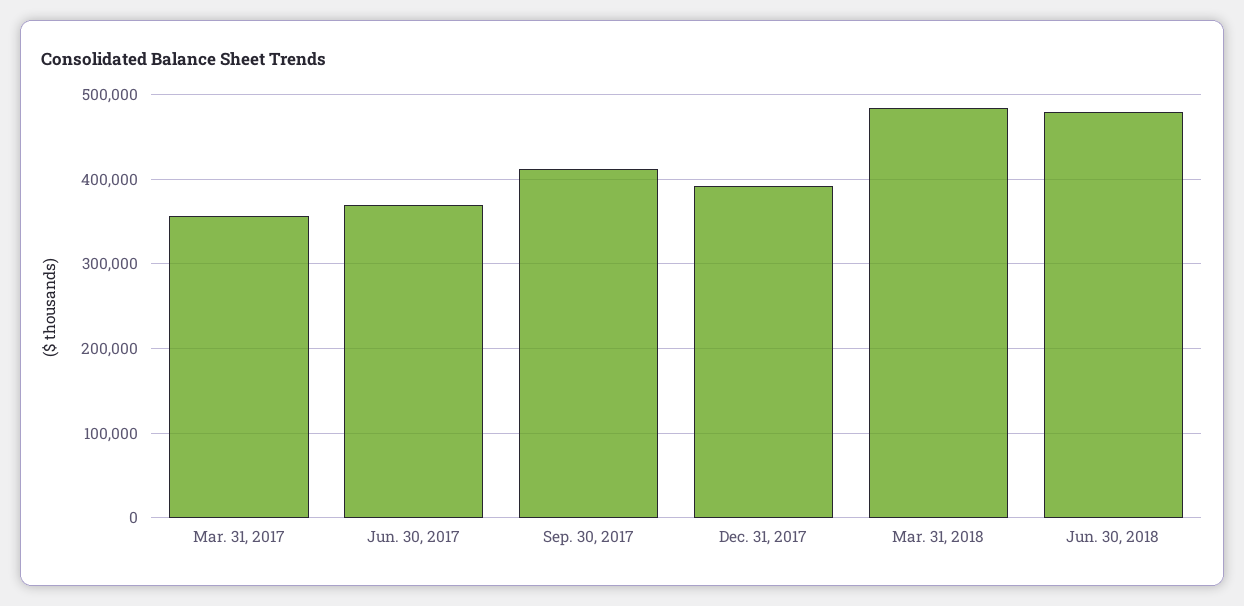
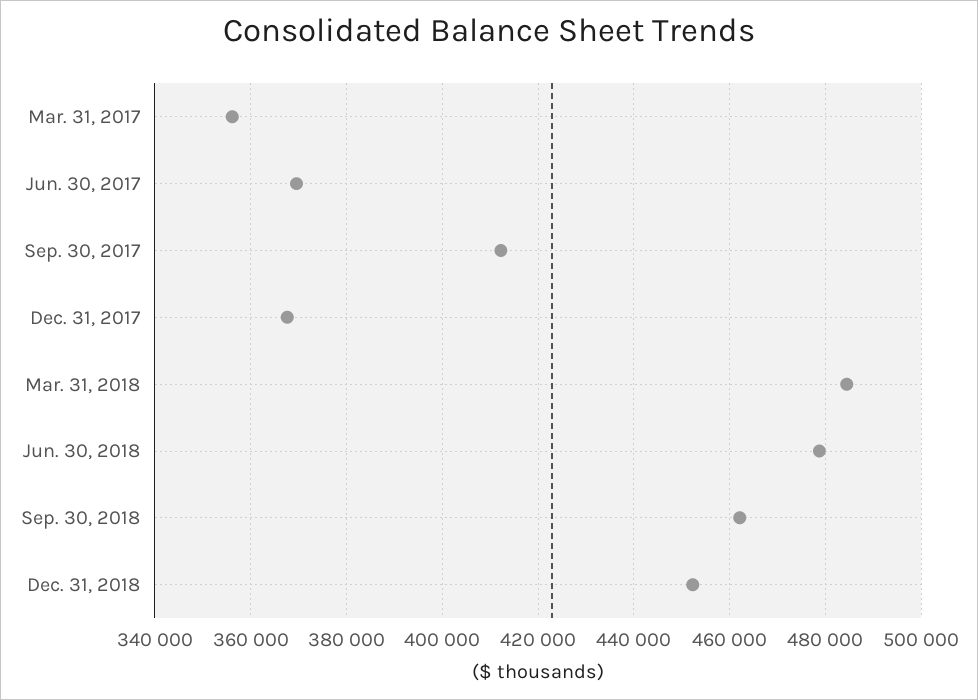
Dec. 31, 2017: 390000 -> 368000
Sep. 30, 2018: none -> 462000
Dec. 31, 2018: none -> 452000

